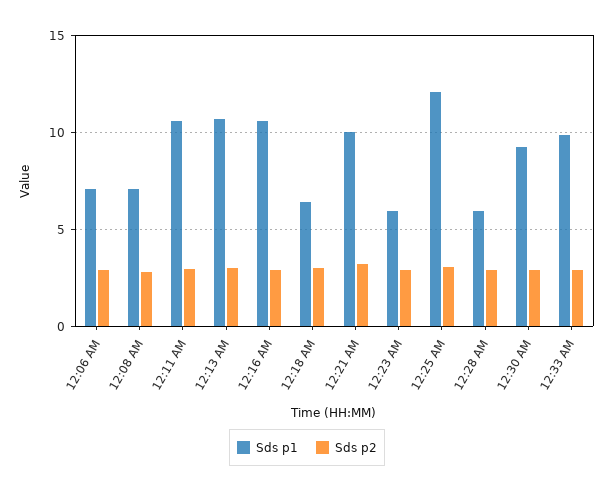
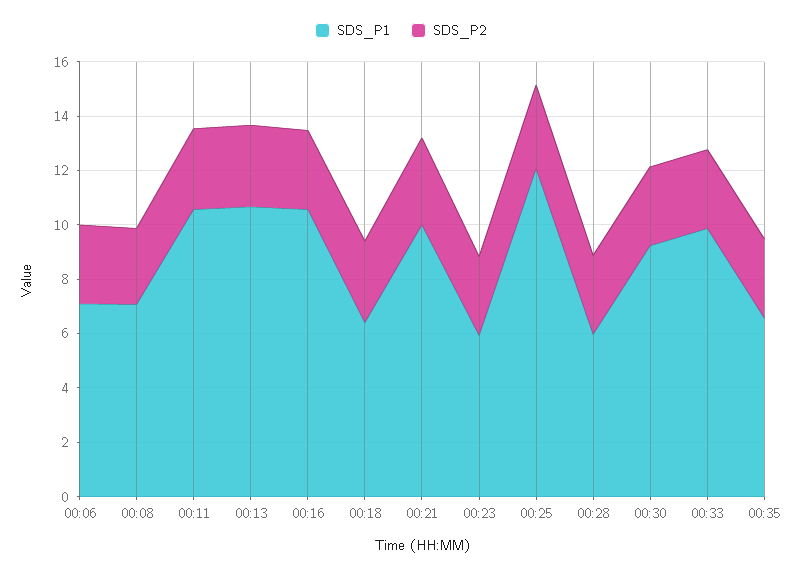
Sds p1, 00:35: none -> 6.5
Sds p2, 00:35: none -> 3

